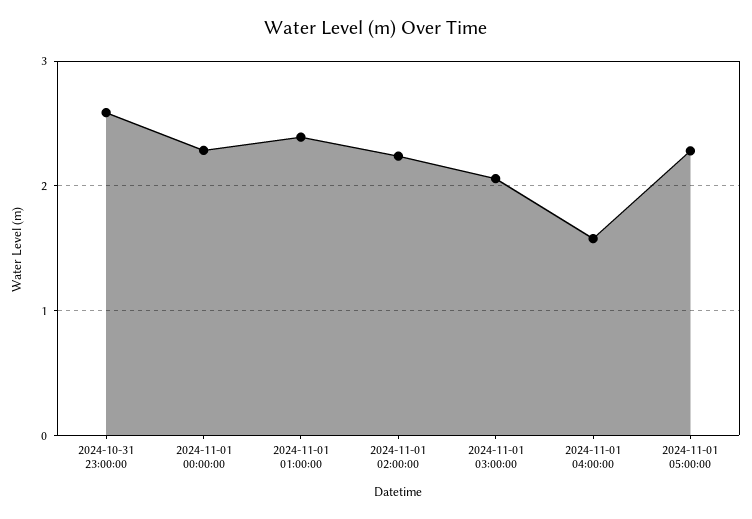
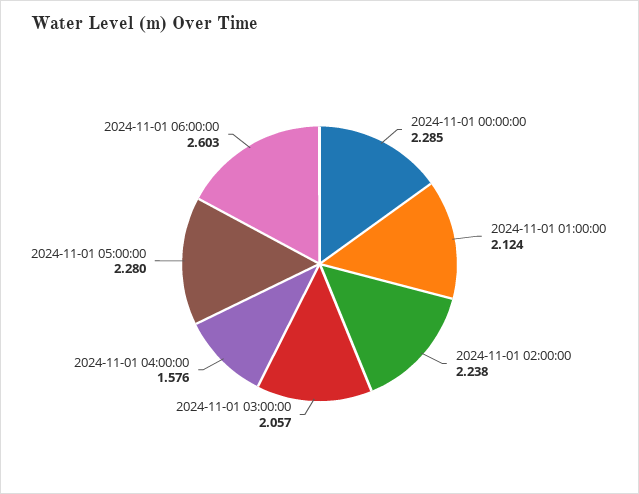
2024-10-31 23:00:00: 2.6 -> none
2024-11-01 01:00:00: 2.4 -> 2.124
2024-11-01 06:00:00: none -> 2.603

